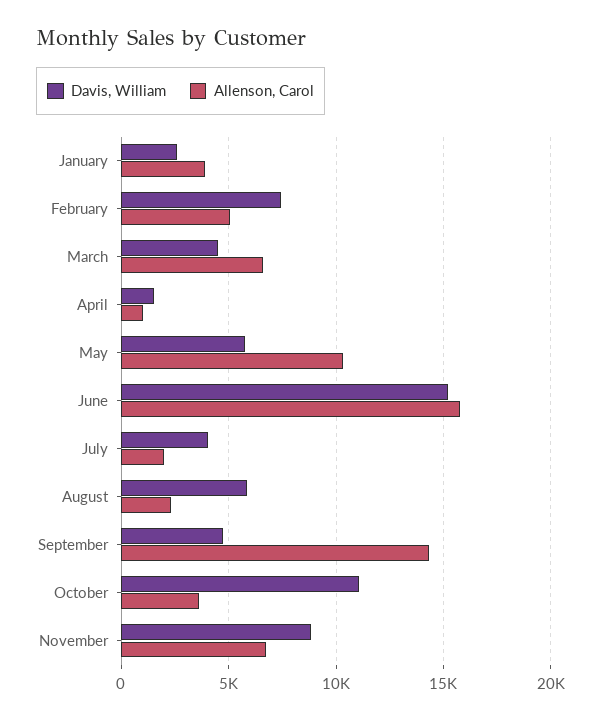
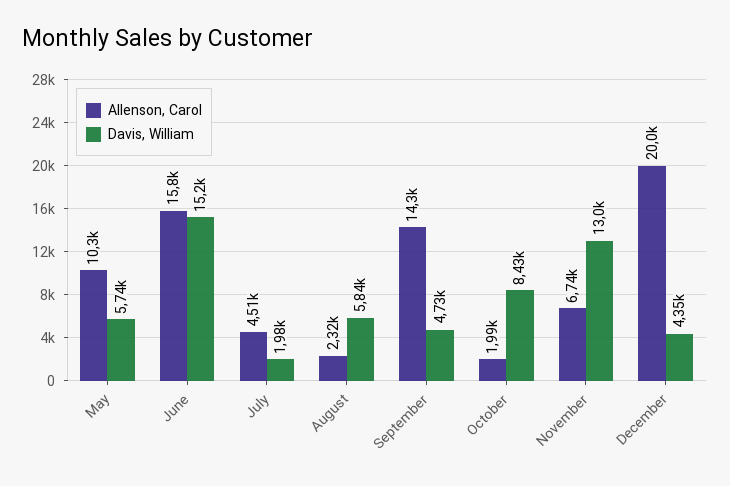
Davis, William, January: 2500 -> none
Allenson, Carol, January: 4000 -> none
Davis, William, February: 7500 -> none
Allenson, Carol, February: 5000 -> none
Davis, William, March: 4500 -> none
Allenson, Carol, March: 6500 -> none
Davis, William, April: 1500 -> none
Allenson, Carol, April: 1000 -> none
Davis, William, July: 4000 -> 1980
Allenson, Carol, July: 2000 -> 4510
Davis, William, October: 11000 -> 8430
Allenson, Carol, October: 3500 -> 1990
Davis, William, November: 9000 -> 13000
Allenson, Carol, December: none -> 20000
Davis, William, December: none -> 4350

